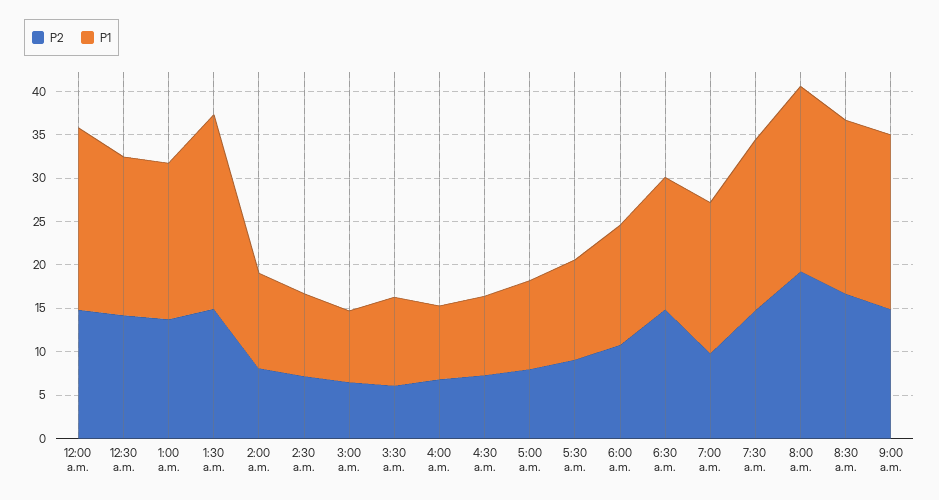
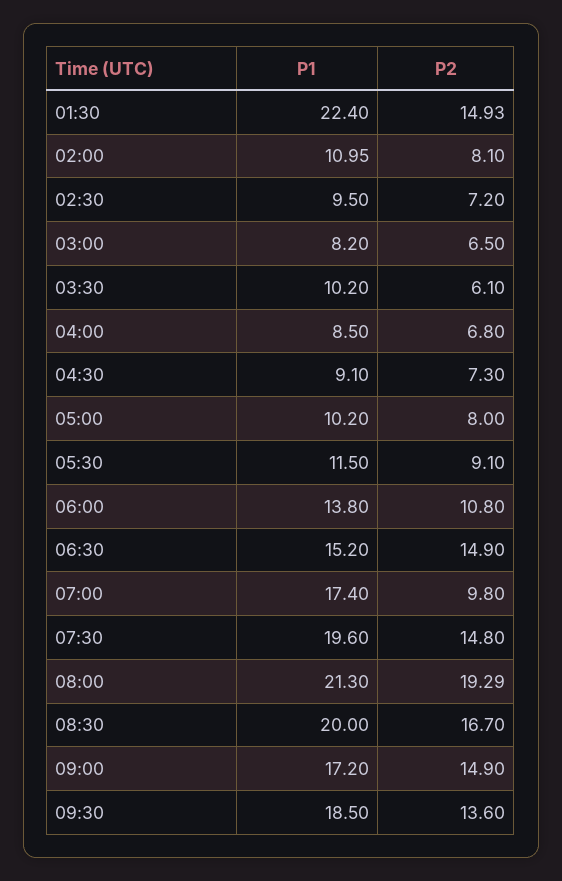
P2, 12:00 a.m.: 15 -> none
P1, 12:00 a.m.: 21 -> none
P2, 12:30 a.m.: 14 -> none
P1, 12:30 a.m.: 18 -> none
P2, 1:00 a.m.: 14 -> none
P1, 1:00 a.m.: 18 -> none
P1, 9:00 a.m.: 20 -> 17.2
P1, 09:30: none -> 18.5
P2, 09:30: none -> 13.6

